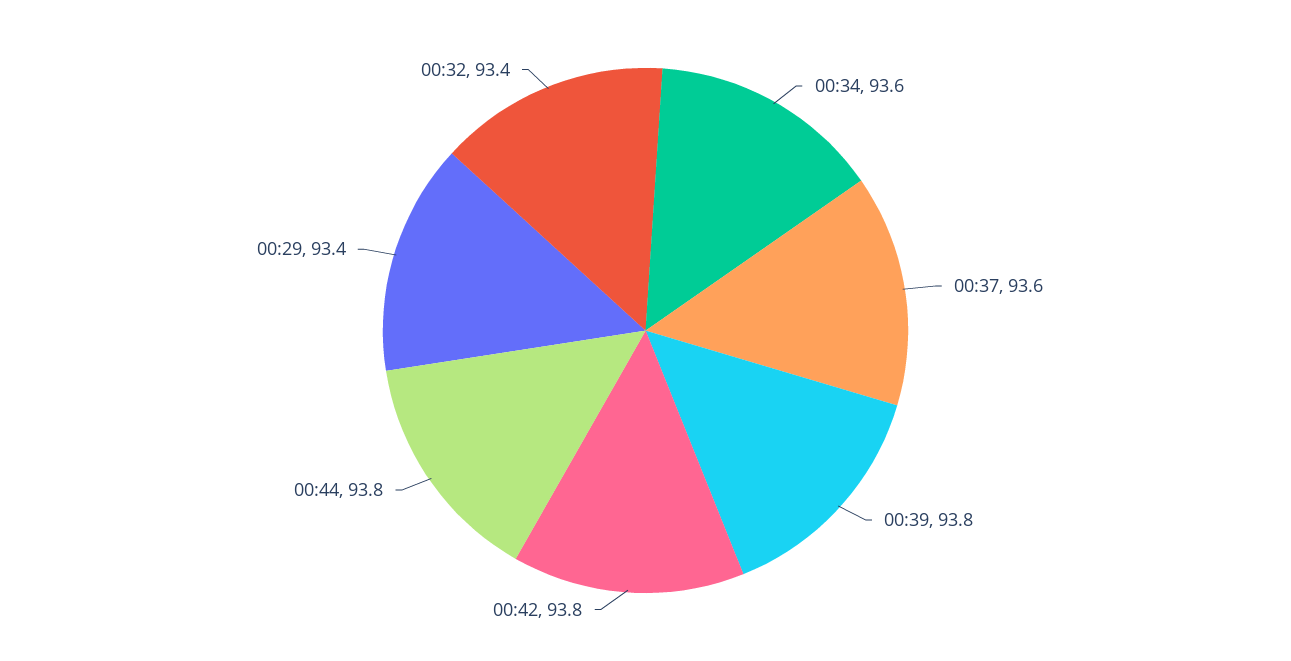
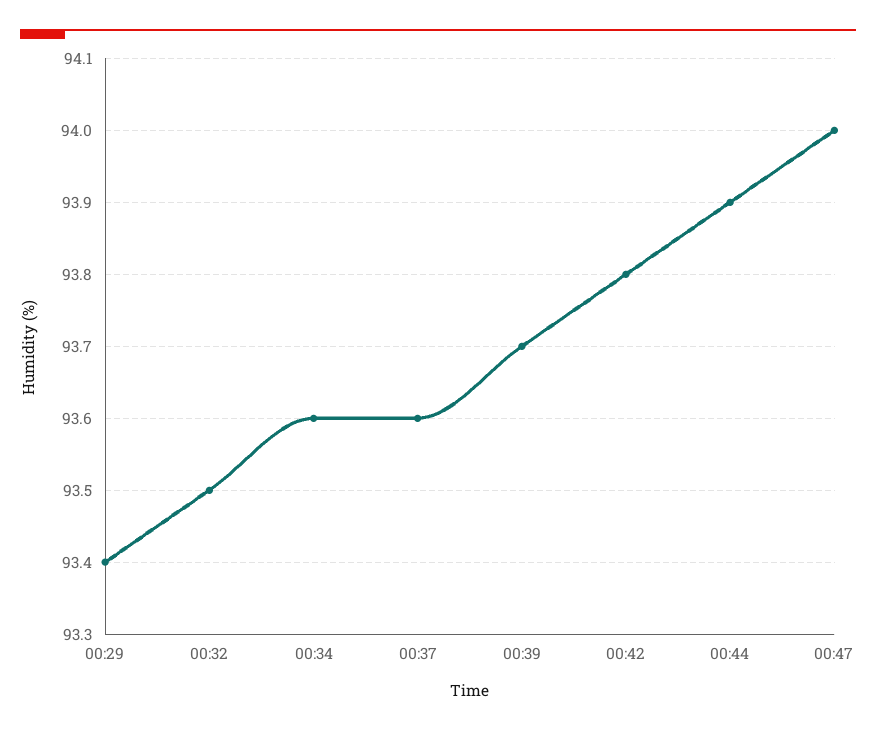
00:39: 93.8 -> 93.7
00:44: 93.8 -> 93.9
00:32: 93.4 -> 93.5
00:47: none -> 94

